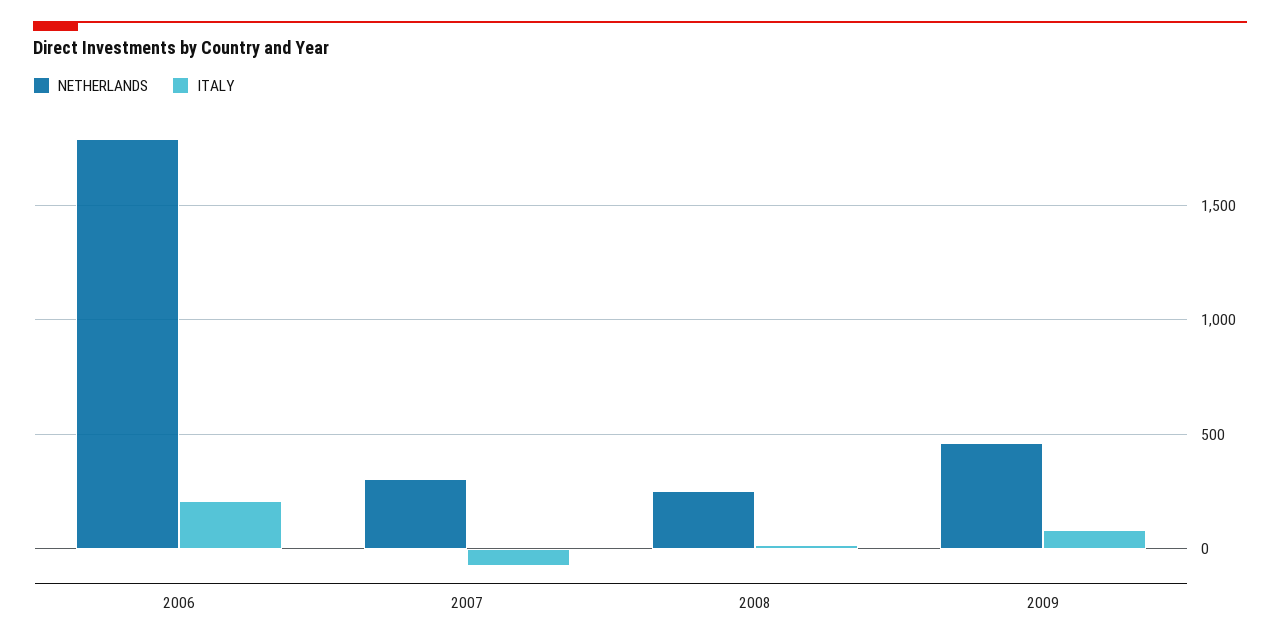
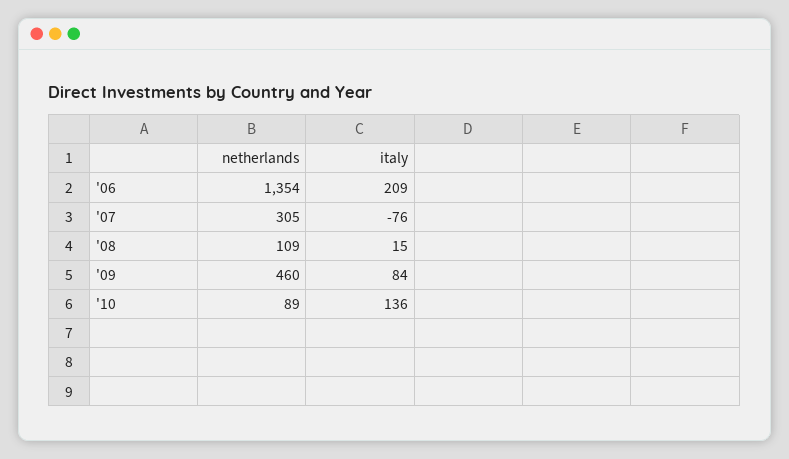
NETHERLANDS, 2006: 1800 -> 1354
NETHERLANDS, 2008: 250 -> 109
NETHERLANDS, '10: none -> 89
ITALY, '10: none -> 136

